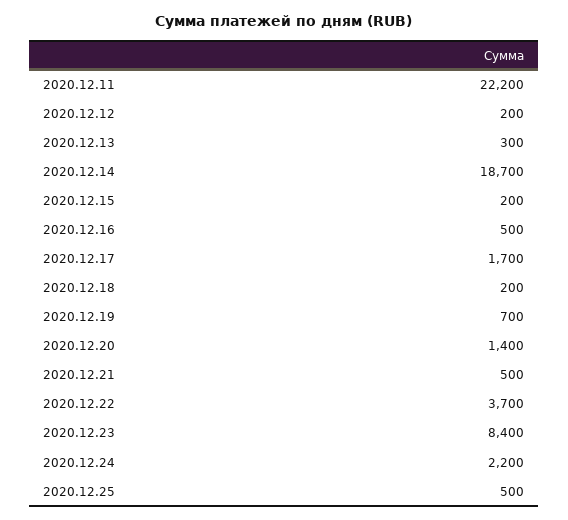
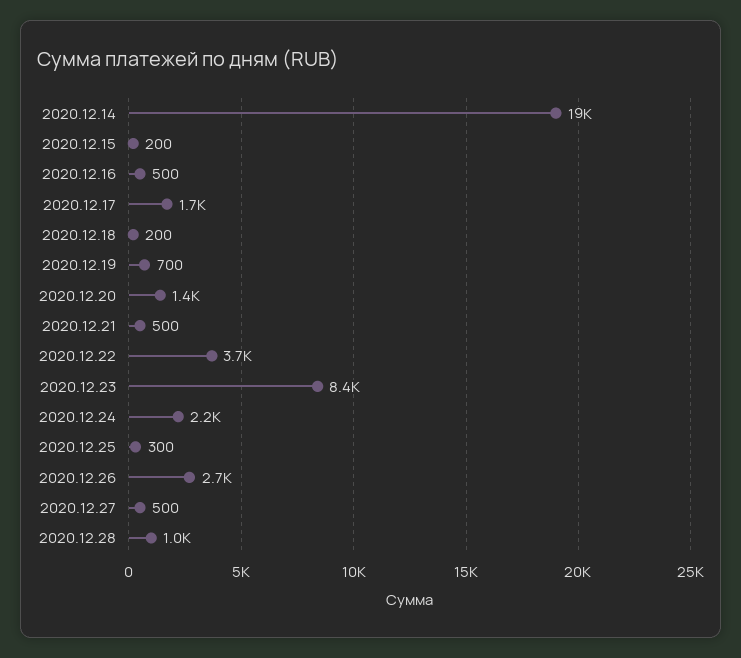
2020.12.11: 22200 -> none
2020.12.12: 200 -> none
2020.12.13: 300 -> none
2020.12.25: 500 -> 300
2020.12.26: none -> 2700
2020.12.27: none -> 500
2020.12.28: none -> 1000

